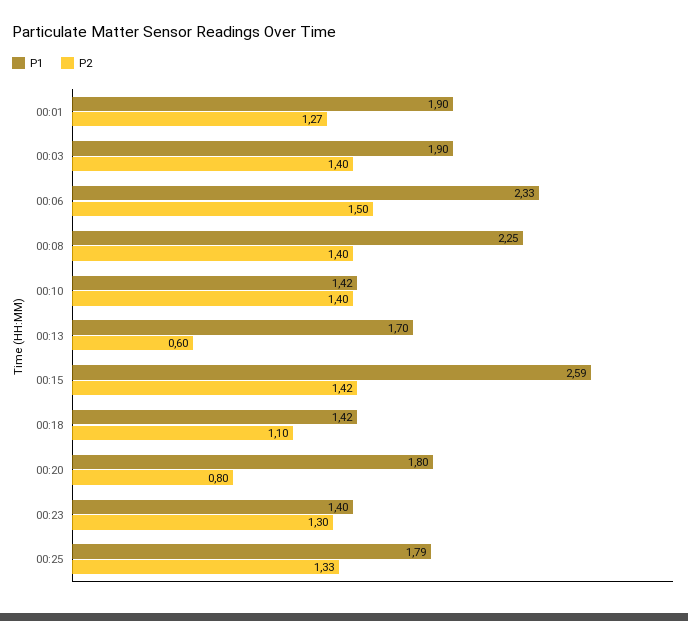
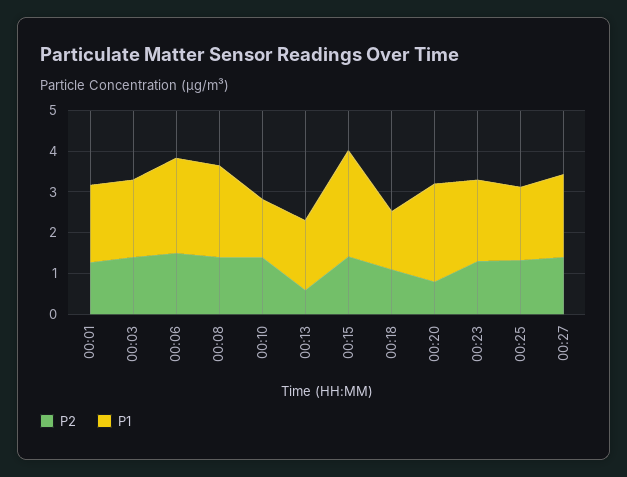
P1, 00:20: 1.8 -> 2.4
P1, 00:23: 1.4 -> 2
P2, 00:27: none -> 1.4
P1, 00:27: none -> 2

